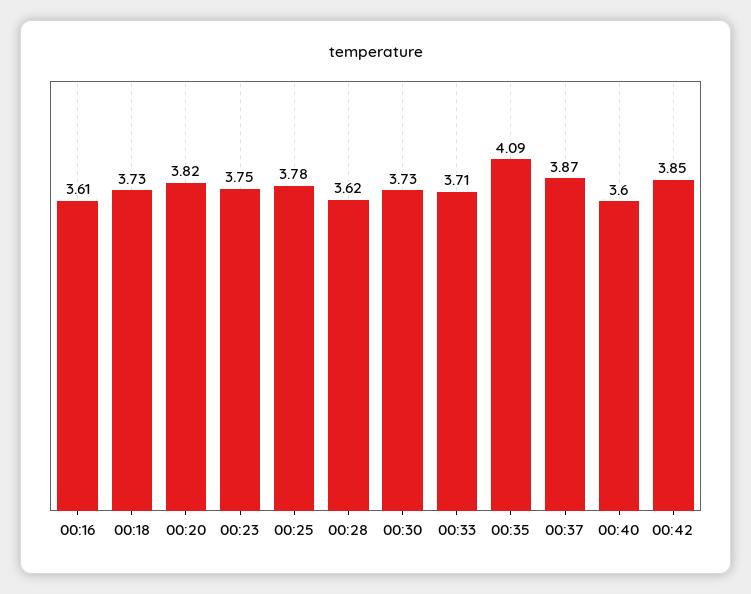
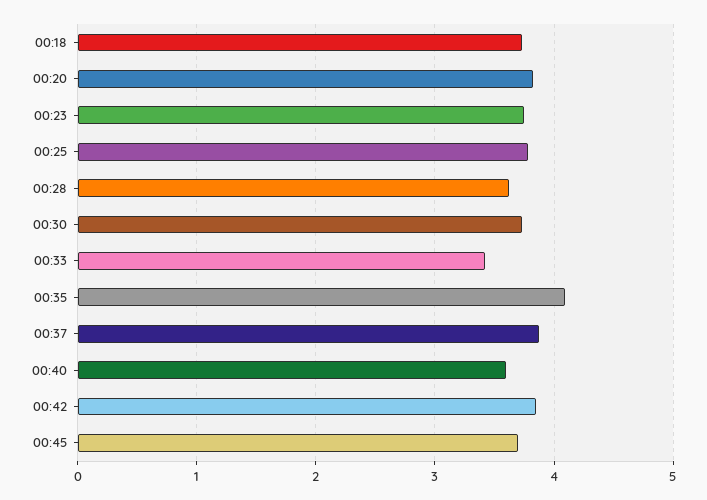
00:16: 3.61 -> none
00:33: 3.71 -> 3.4
00:45: none -> 3.7

